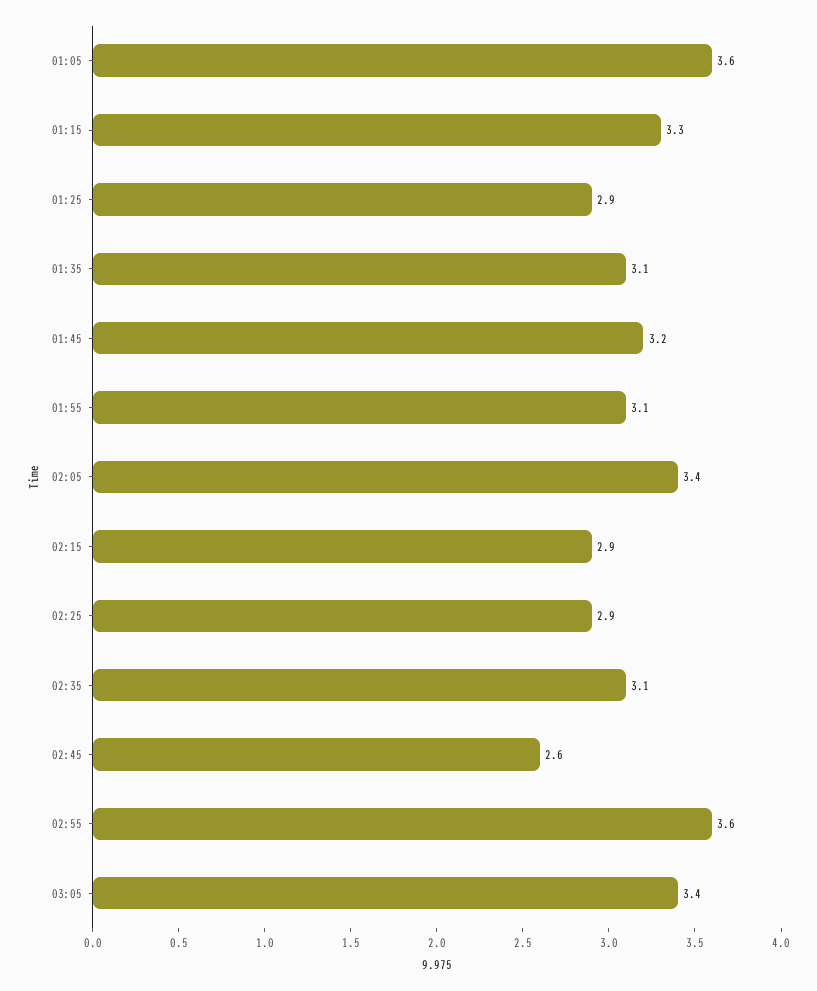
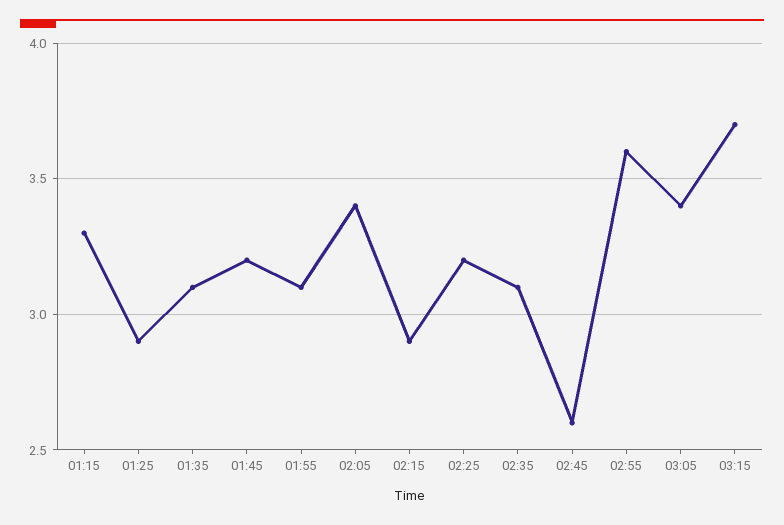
01:05: 3.6 -> none
02:25: 2.9 -> 3.2
03:15: none -> 3.7

